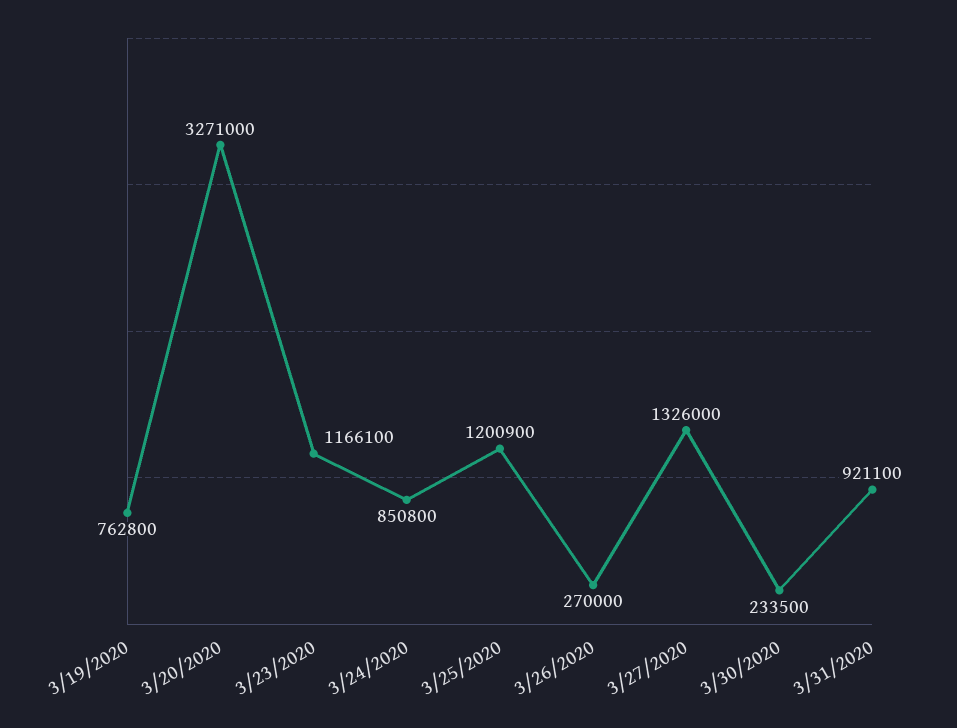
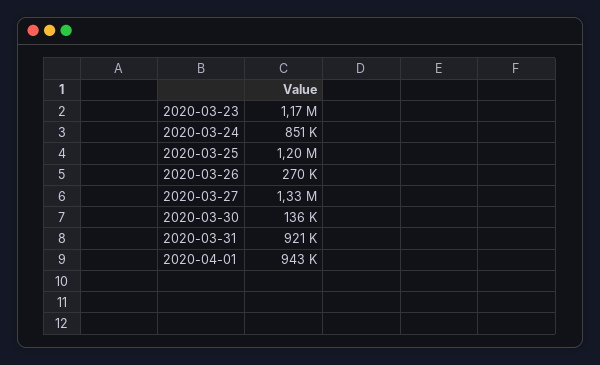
3/19/2020: 762800 -> none
3/20/2020: 3271000 -> none
3/30/2020: 233500 -> 136000
2020-04-01: none -> 943000

